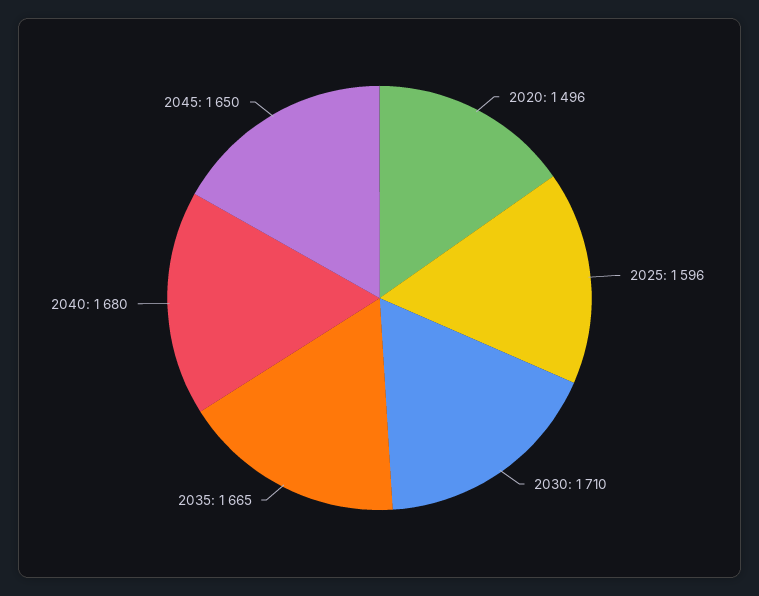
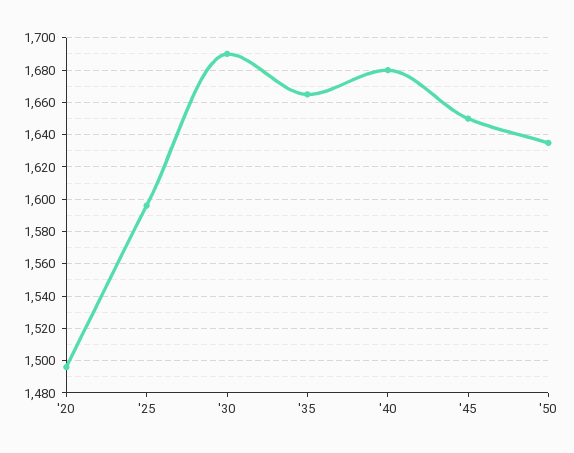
2030: 1710 -> 1690
'50: none -> 1635

